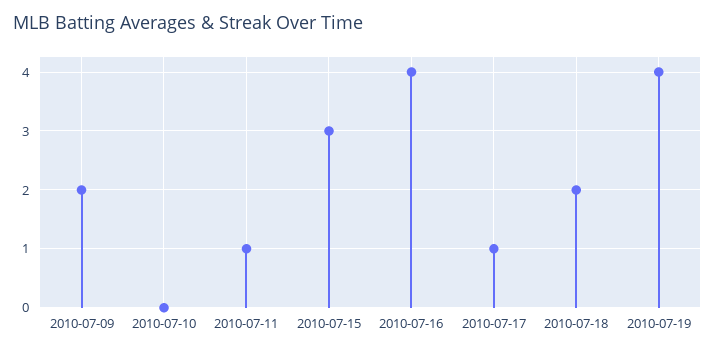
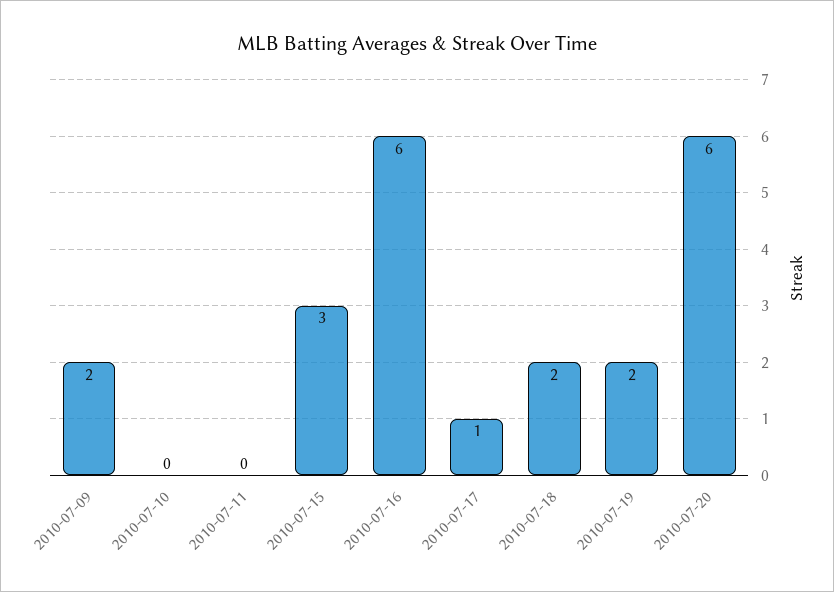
2010-07-11: 1 -> 0
2010-07-16: 4 -> 6
2010-07-19: 4 -> 2
2010-07-20: none -> 6

